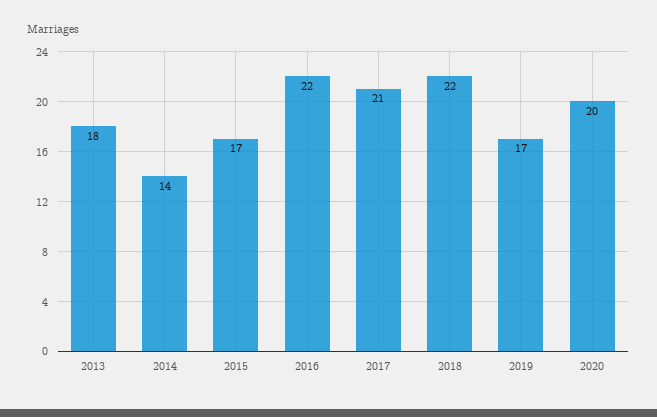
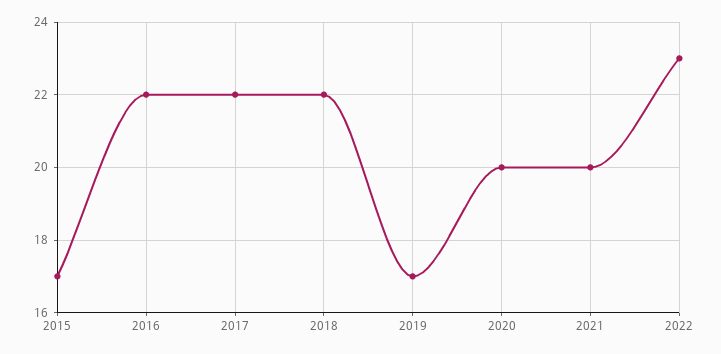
2013: 18 -> none
2014: 14 -> none
2017: 21 -> 22
2021: none -> 20
2022: none -> 23

